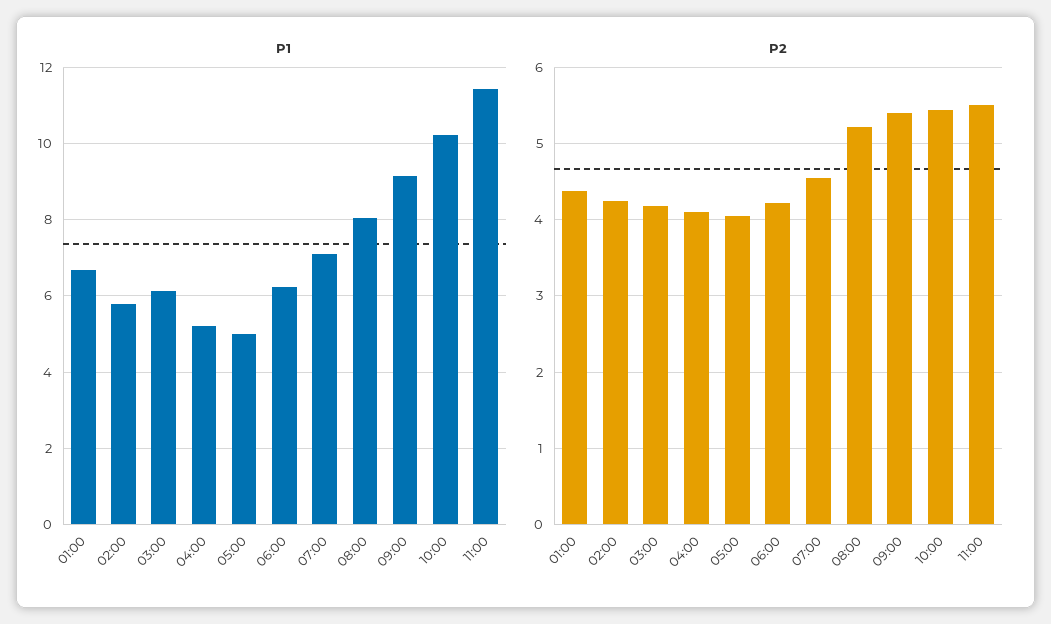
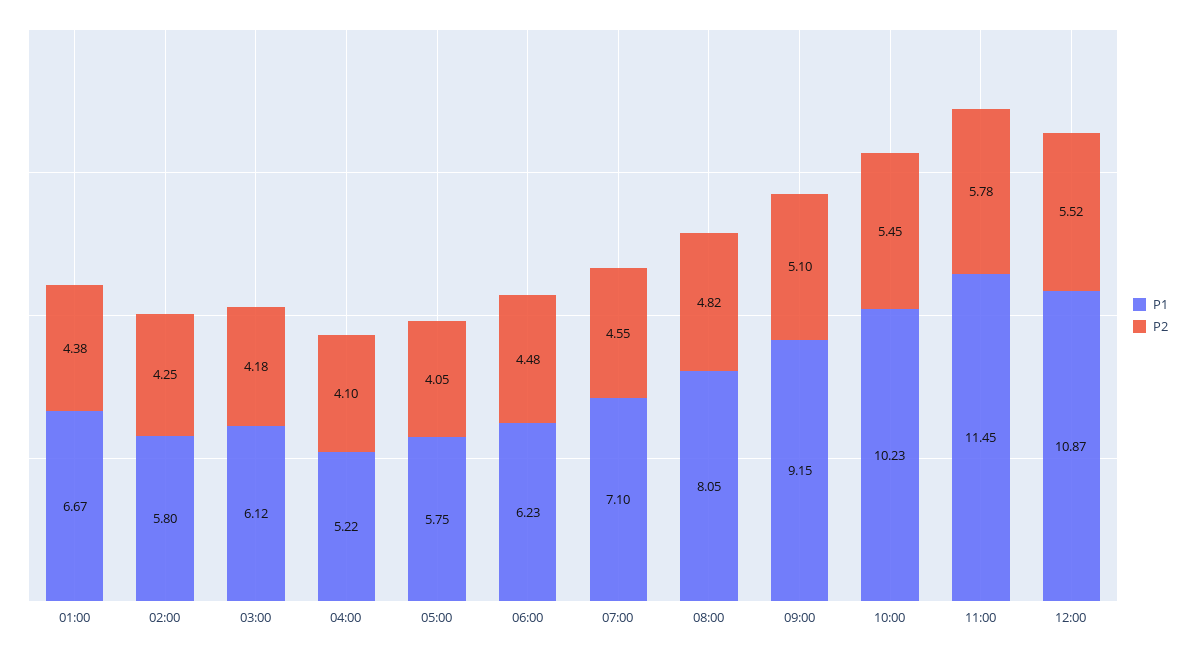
P1, 05:00: 5 -> 5.75
P2, 06:00: 4.2 -> 4.48
P2, 08:00: 5.2 -> 4.82
P2, 09:00: 5.4 -> 5.1
P2, 11:00: 5.5 -> 5.78
P1, 12:00: none -> 10.87
P2, 12:00: none -> 5.52

